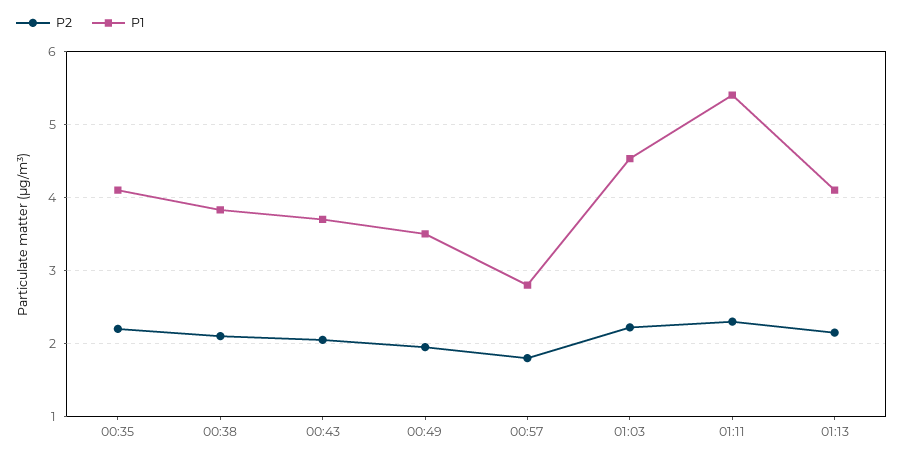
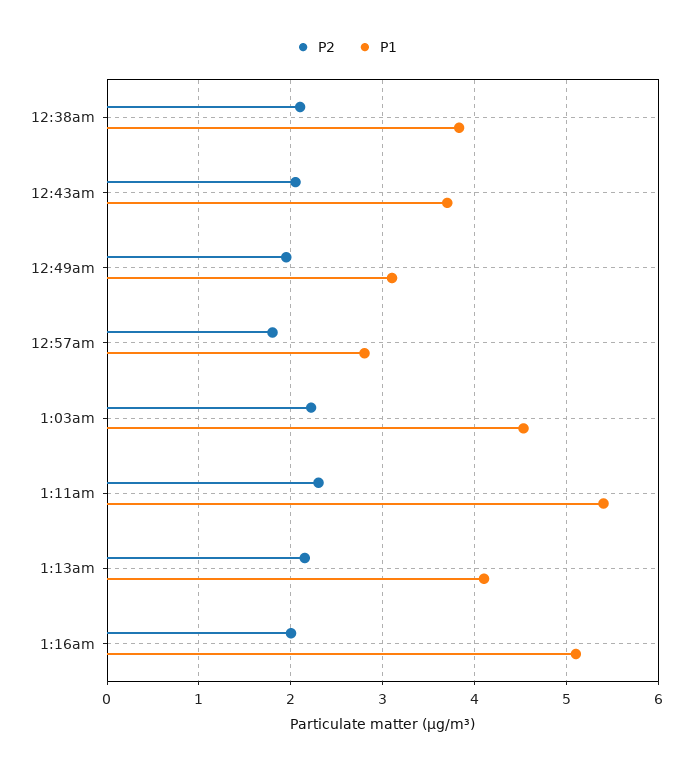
P2, 00:35: 2.2 -> none
P1, 00:35: 4.1 -> none
P1, 00:49: 3.5 -> 3.1
P2, 1:16am: none -> 2
P1, 1:16am: none -> 5.1

